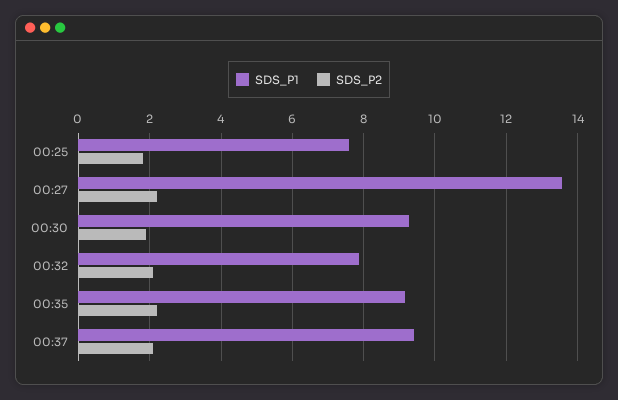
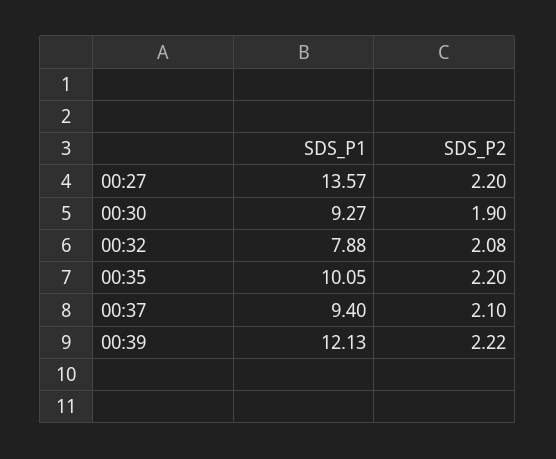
SDS_P1, 00:25: 7.6 -> none
SDS_P2, 00:25: 1.8 -> none
SDS_P1, 00:35: 9.2 -> 10.05
SDS_P1, 00:39: none -> 12.13
SDS_P2, 00:39: none -> 2.22

